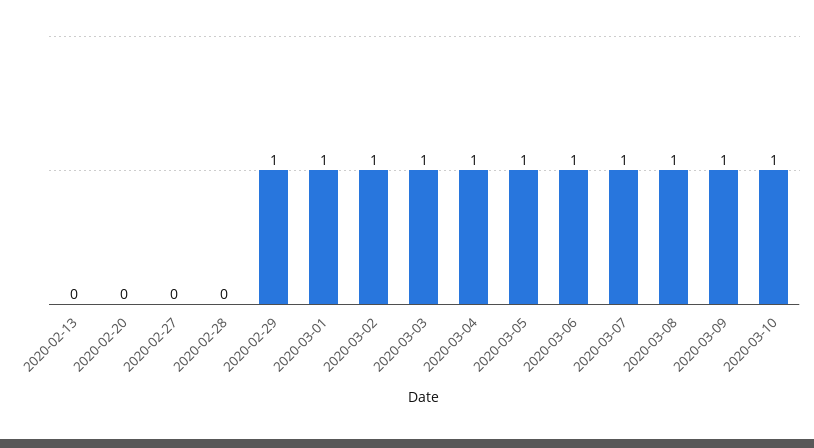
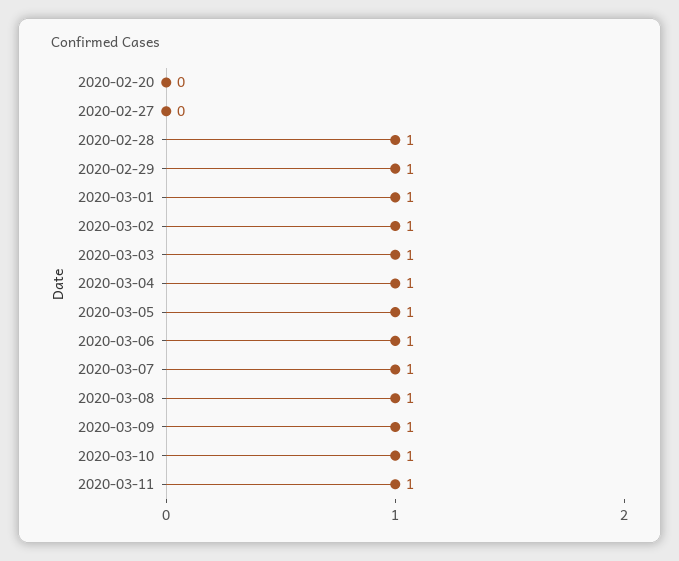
2020-02-13: 0 -> none
2020-02-28: 0 -> 1
2020-03-11: none -> 1

